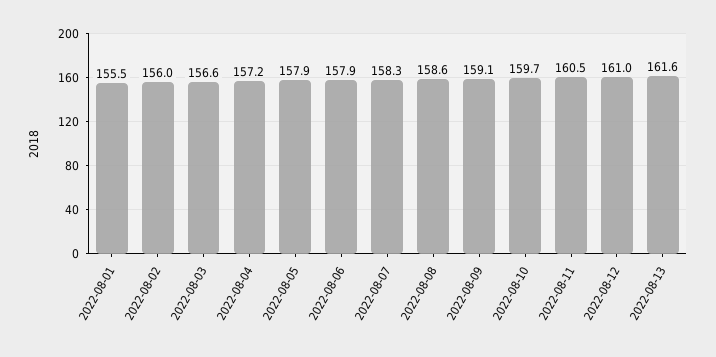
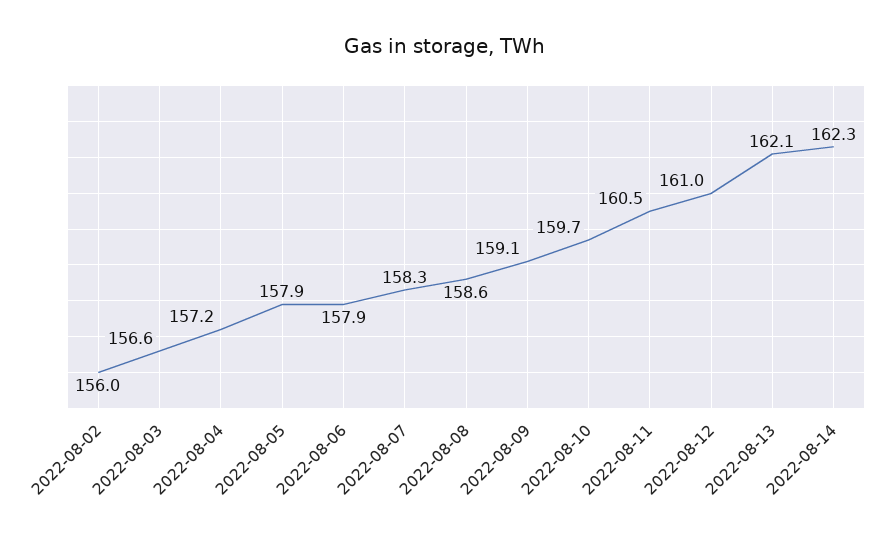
2022-08-01: 155.5 -> none
2022-08-13: 161.6 -> 162.1
2022-08-14: none -> 162.3

